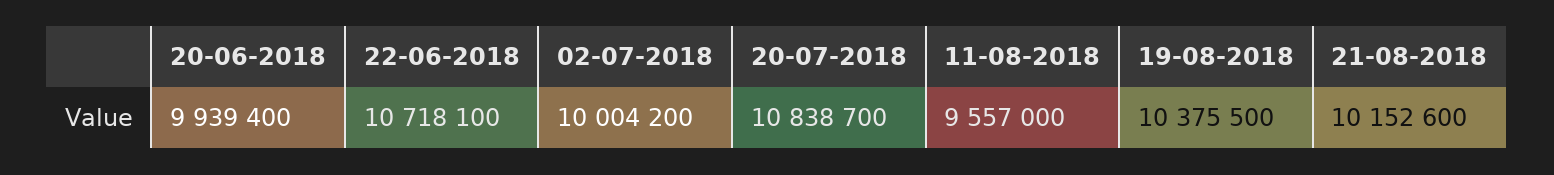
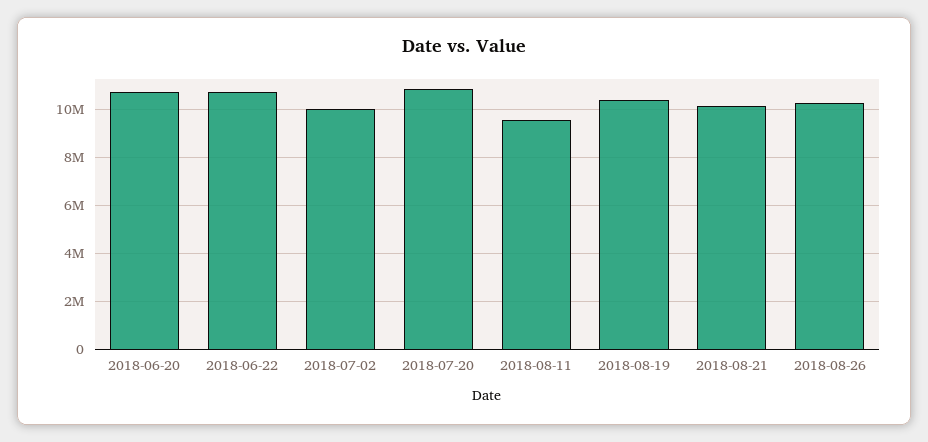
20-06-2018: 9939400 -> 10750000
2018-08-26: none -> 10250000

